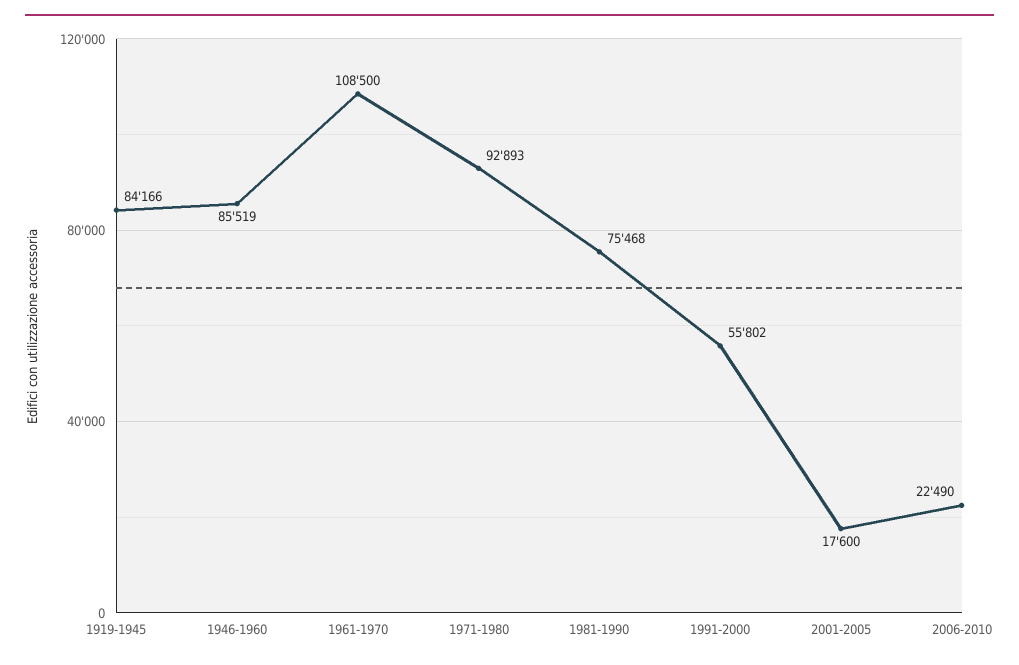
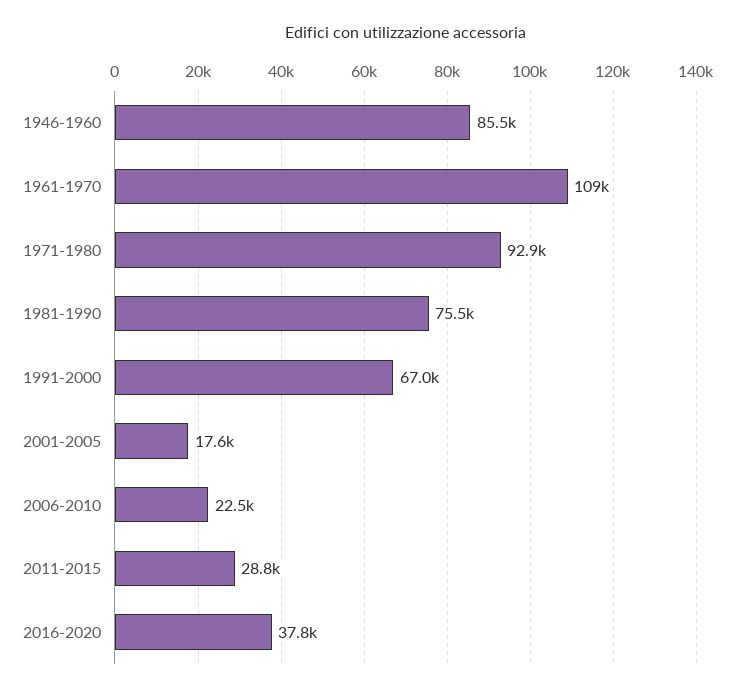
1919-1945: 84166 -> none
1991-2000: 55802 -> 67000
2011-2015: none -> 28800
2016-2020: none -> 37800

